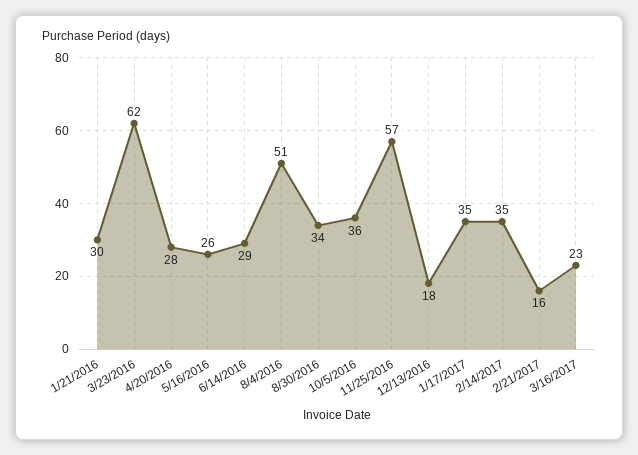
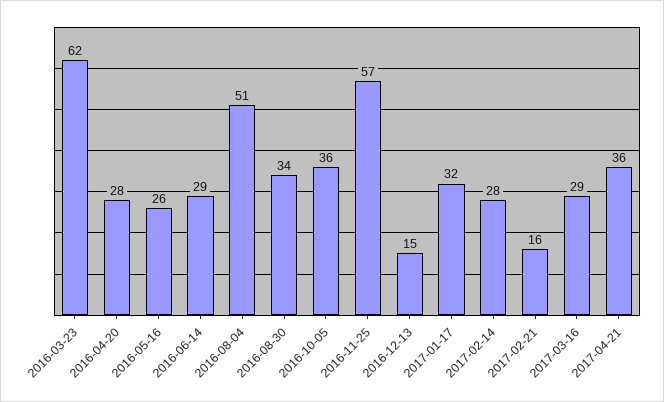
1/21/2016: 30 -> none
12/13/2016: 18 -> 15
1/17/2017: 35 -> 32
2/14/2017: 35 -> 28
3/16/2017: 23 -> 29
2017-04-21: none -> 36

